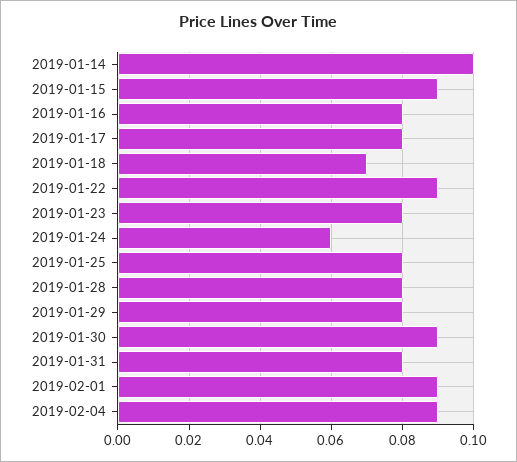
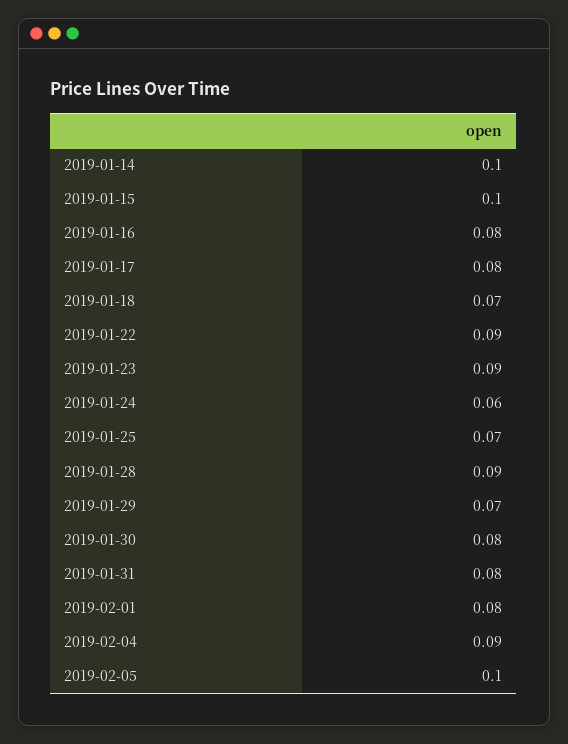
2019-01-15: 0.09 -> 0.1
2019-01-23: 0.08 -> 0.09
2019-01-25: 0.08 -> 0.07
2019-01-28: 0.08 -> 0.09
2019-01-29: 0.08 -> 0.07
2019-01-30: 0.09 -> 0.08
2019-02-01: 0.09 -> 0.08
2019-02-05: none -> 0.1

